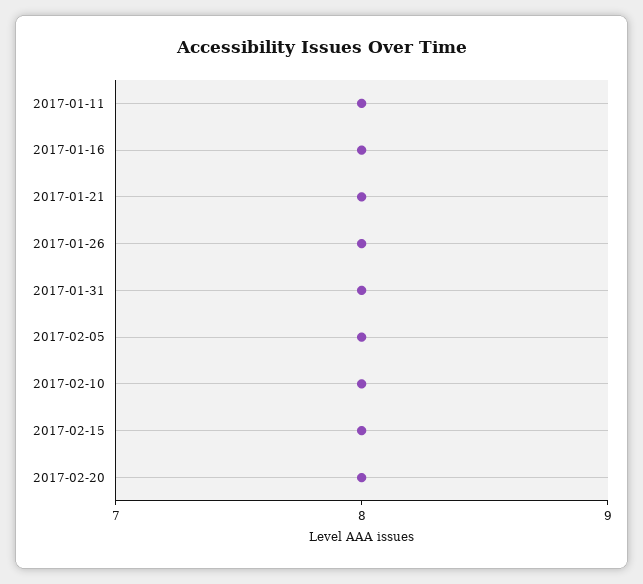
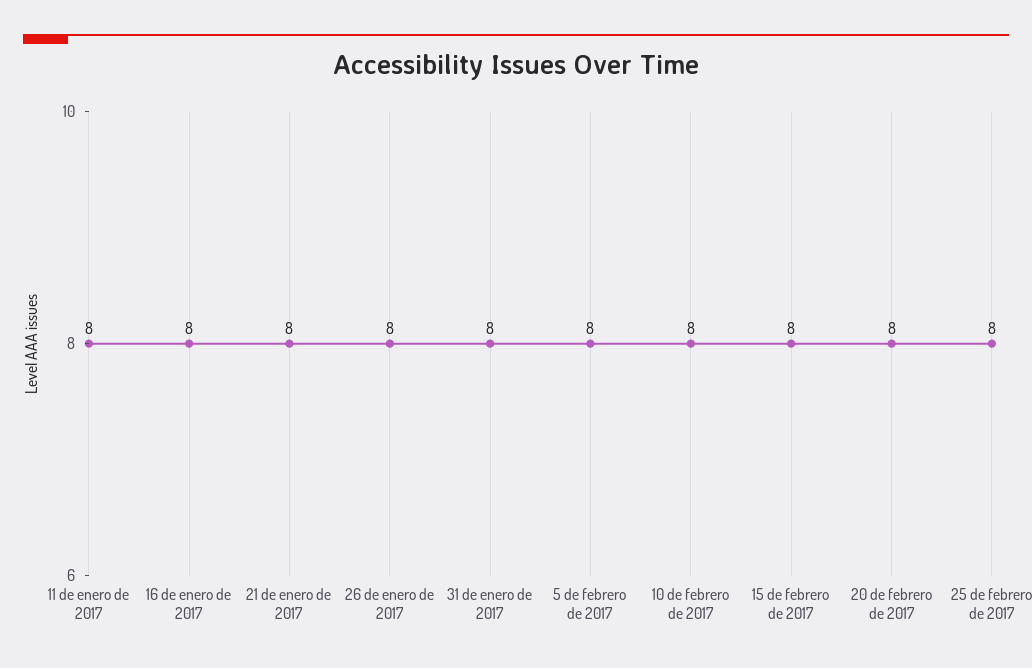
25 de febrero de 2017: none -> 8

